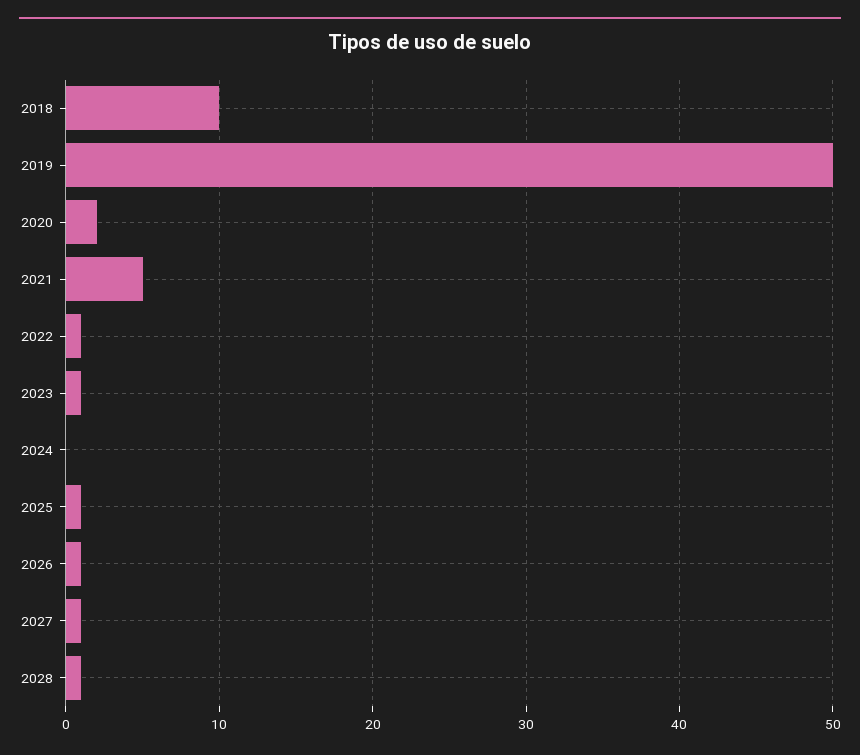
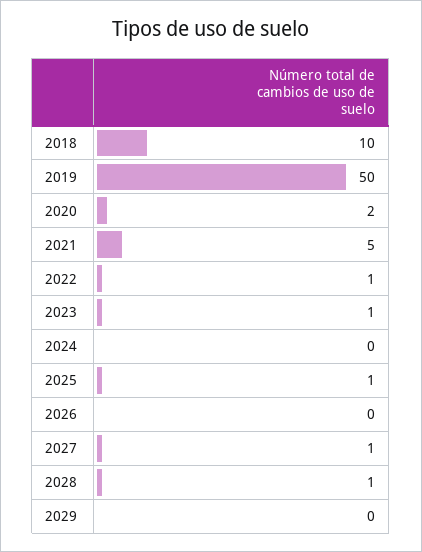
2026: 1 -> 0
2029: none -> 0

